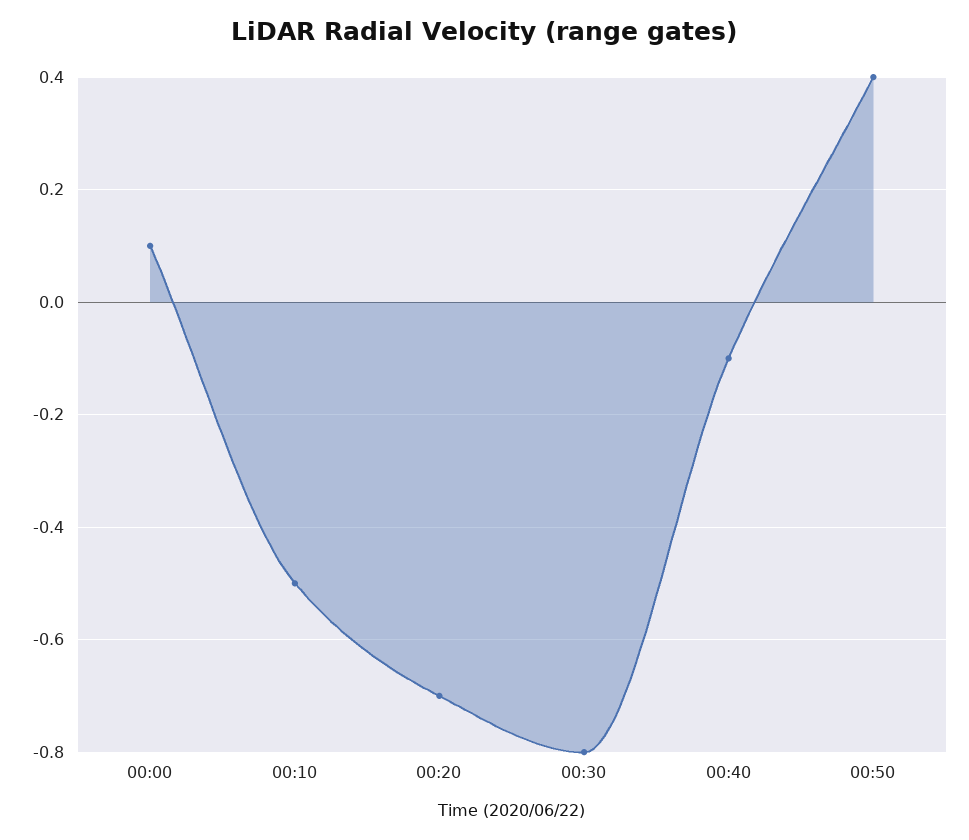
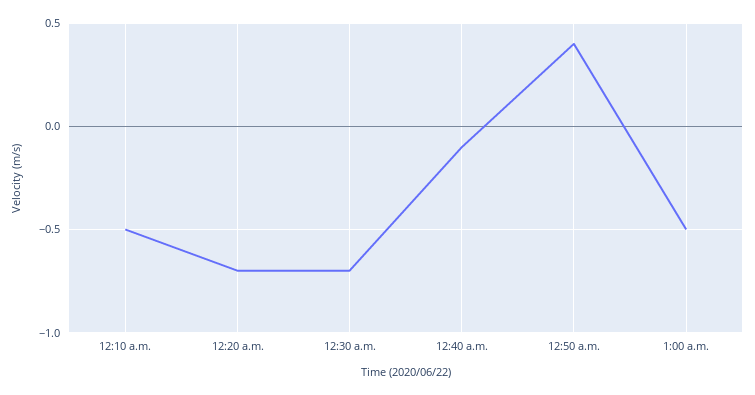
00:00: 0.1 -> none
00:30: -0.8 -> -0.7
1:00 a.m.: none -> -0.5

